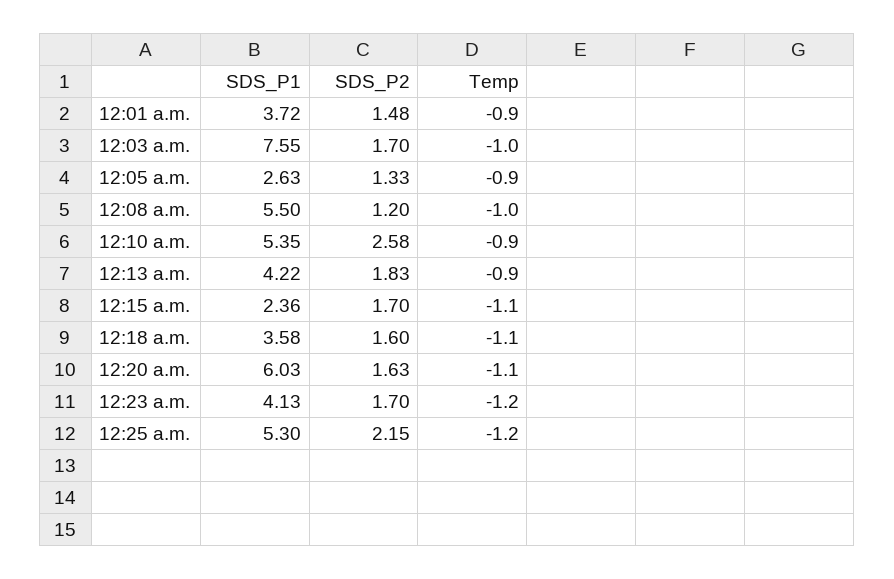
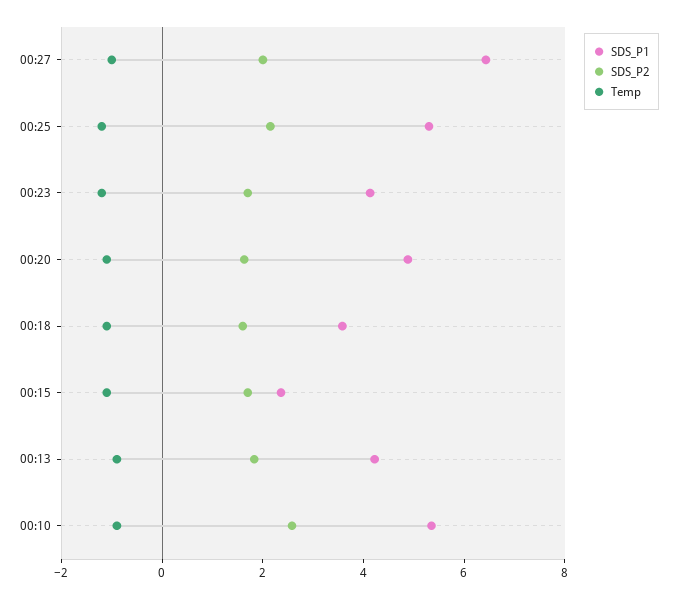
SDS_P1, 12:01 a.m.: 3.72 -> none
SDS_P2, 12:01 a.m.: 1.48 -> none
Temp, 12:01 a.m.: -0.9 -> none
SDS_P1, 12:03 a.m.: 7.55 -> none
SDS_P2, 12:03 a.m.: 1.7 -> none
Temp, 12:03 a.m.: -1 -> none
SDS_P1, 12:05 a.m.: 2.63 -> none
SDS_P2, 12:05 a.m.: 1.33 -> none
Temp, 12:05 a.m.: -0.9 -> none
SDS_P1, 12:08 a.m.: 5.5 -> none
SDS_P2, 12:08 a.m.: 1.2 -> none
Temp, 12:08 a.m.: -1 -> none
SDS_P1, 12:20 a.m.: 6.03 -> 5
SDS_P1, 00:27: none -> 6.5
SDS_P2, 00:27: none -> 2
Temp, 00:27: none -> -1

